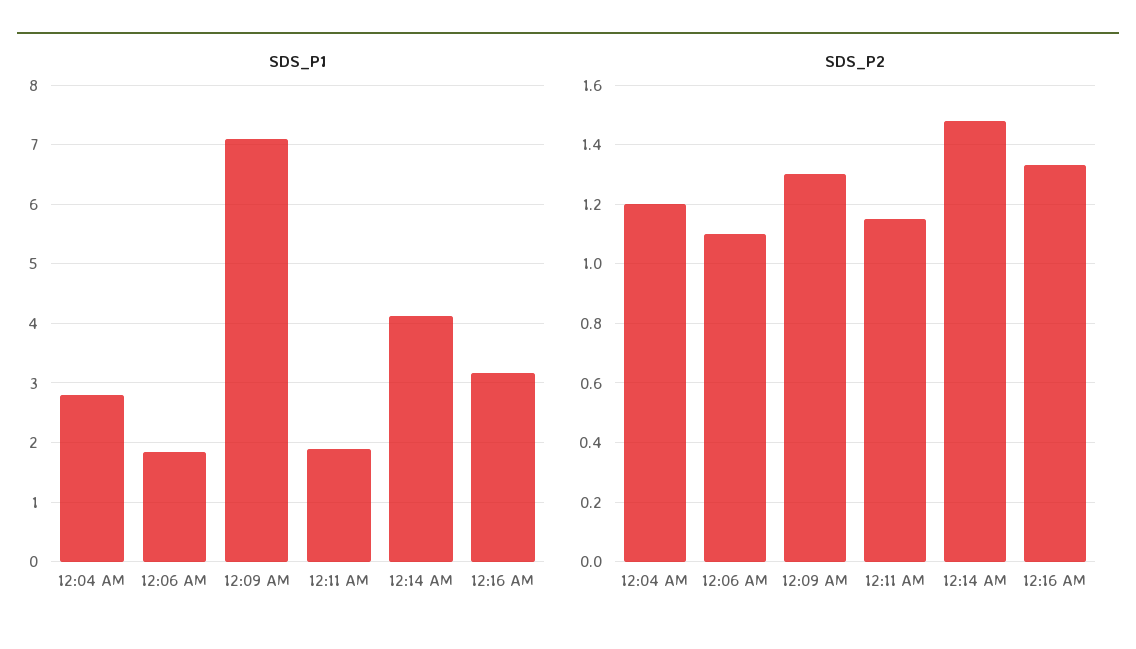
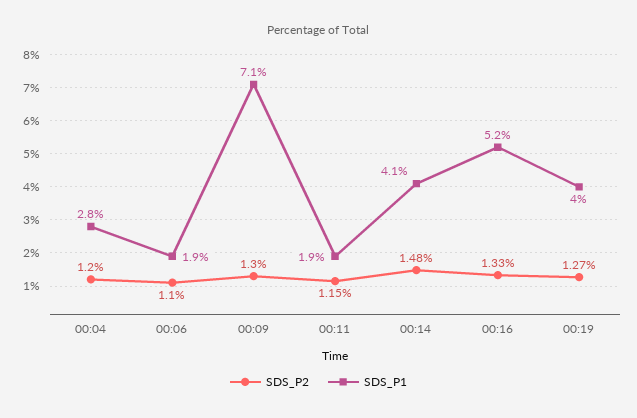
SDS_P1, 12:16 AM: 3.2 -> 5.2
SDS_P2, 00:19: none -> 1.27
SDS_P1, 00:19: none -> 4

